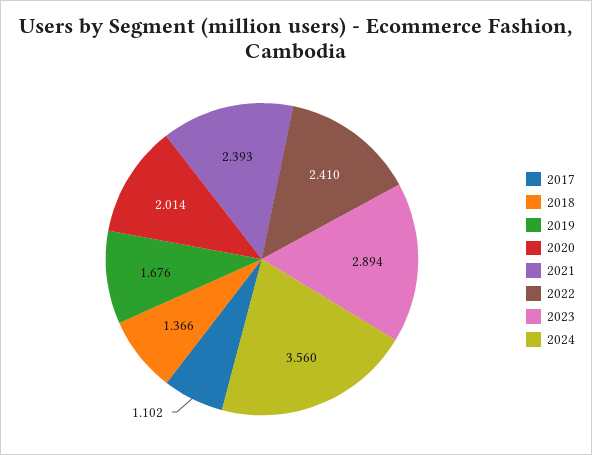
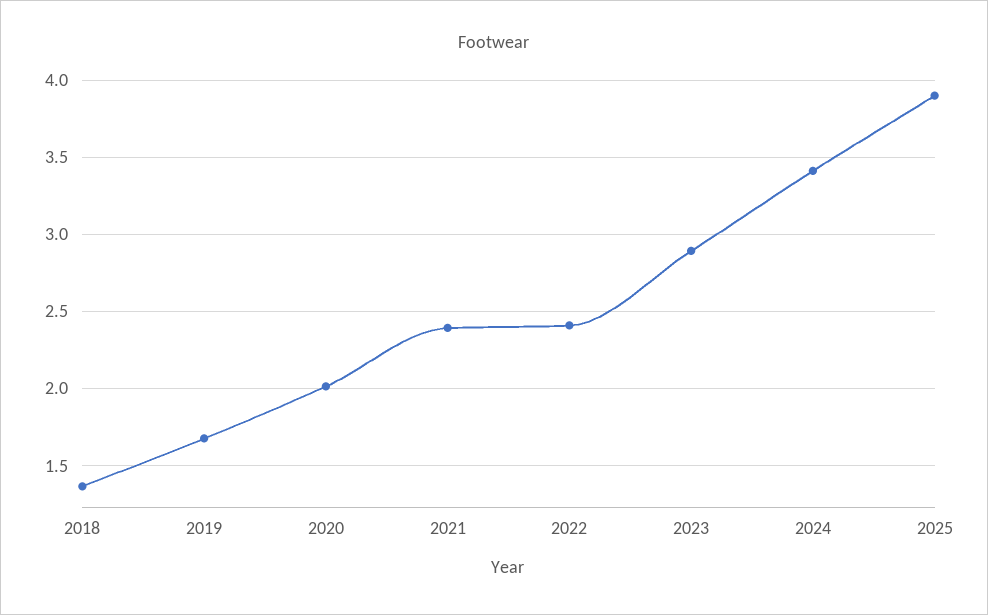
2017: 1.102 -> none
2024: 3.56 -> 3.4
2025: none -> 3.9

